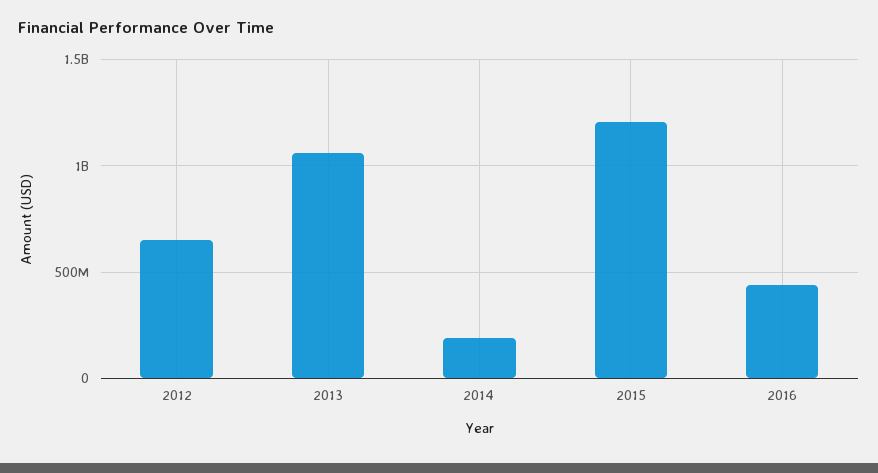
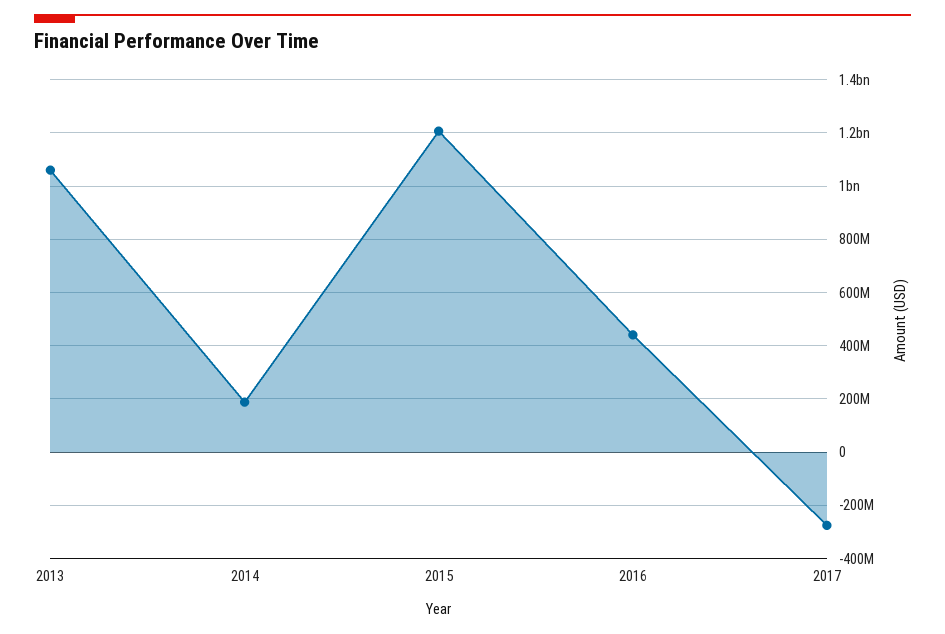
2012: 650000000 -> none
2017: none -> -275000000

